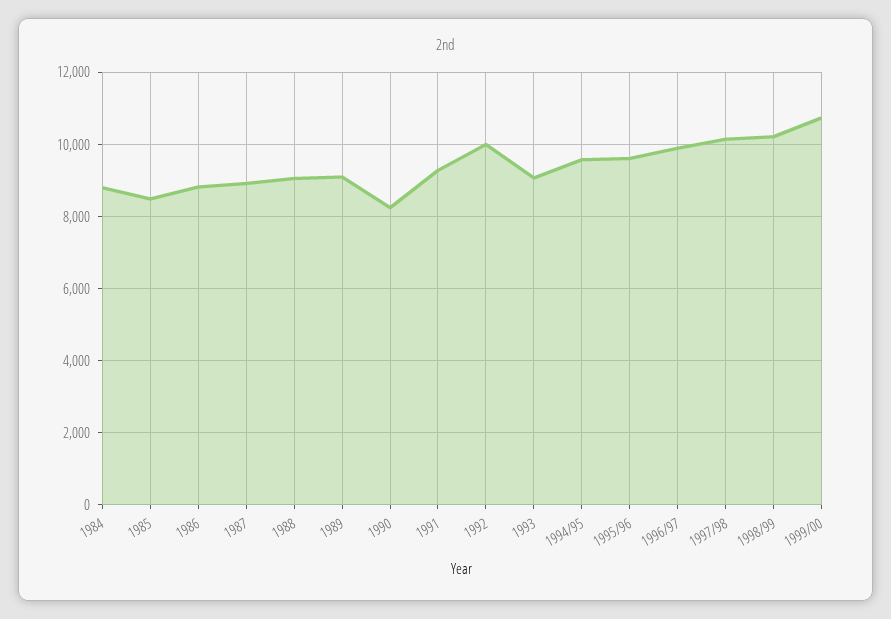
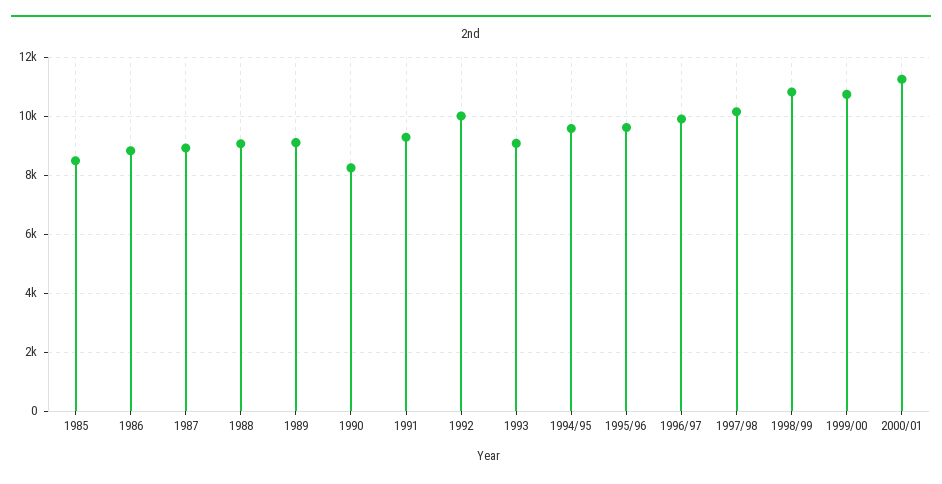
1984: 8800 -> none
1998/99: 10200 -> 10750
2000/01: none -> 11250

